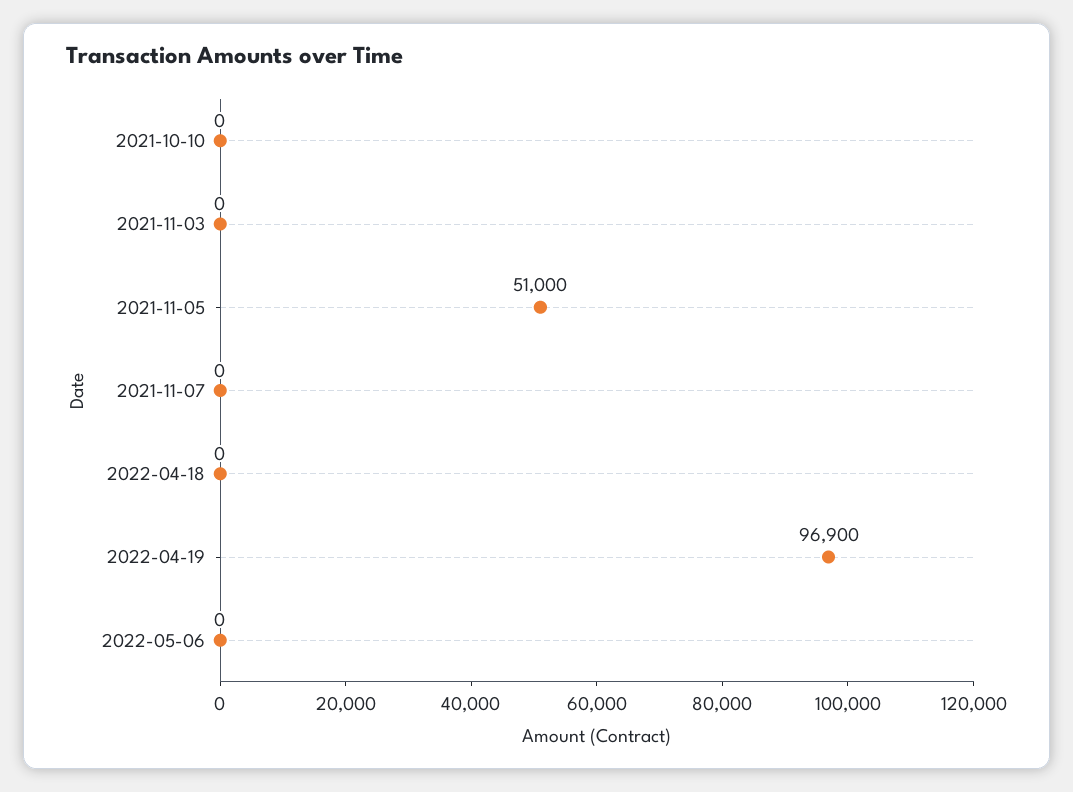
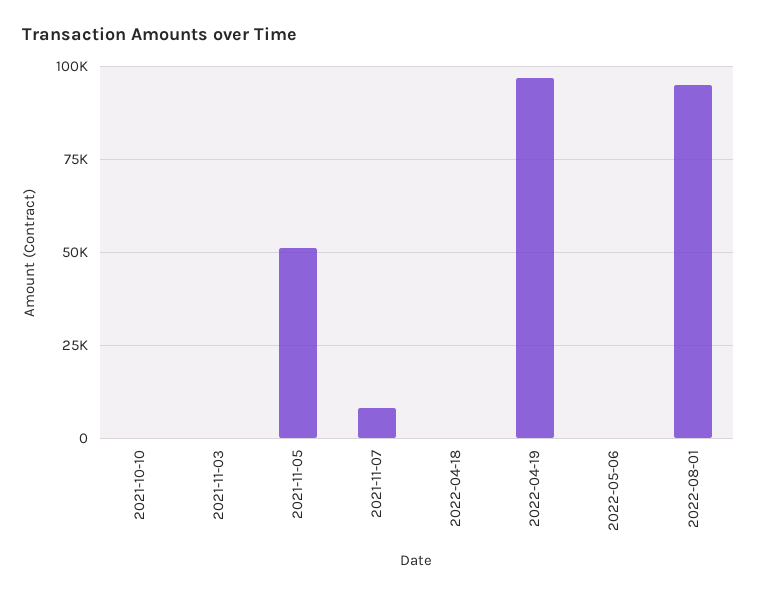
2021-11-07: 0 -> 7500
2022-08-01: none -> 95000

